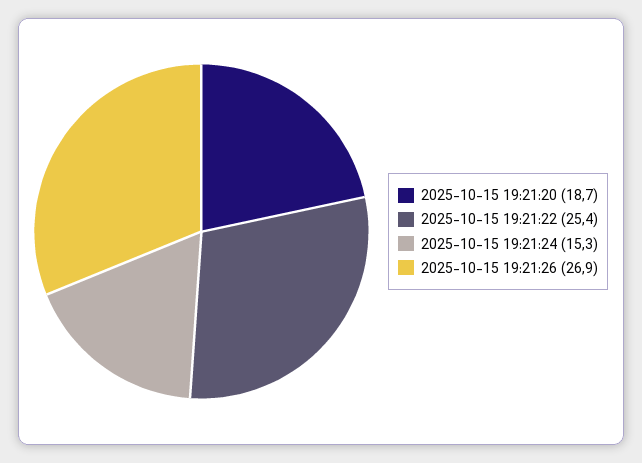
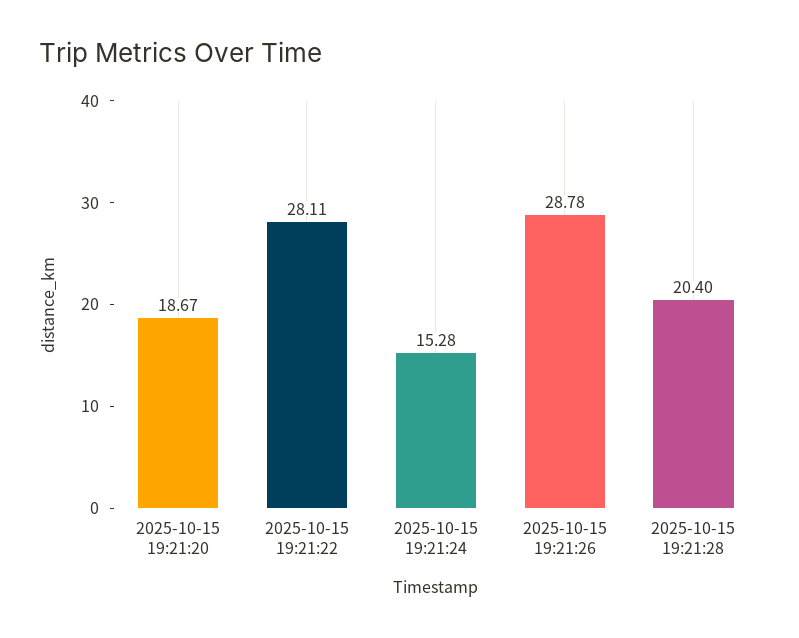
2025-10-15 19:21:22: 25.4 -> 28.11
2025-10-15 19:21:26: 26.9 -> 28.78
2025-10-15 19:21:28: none -> 20.4

